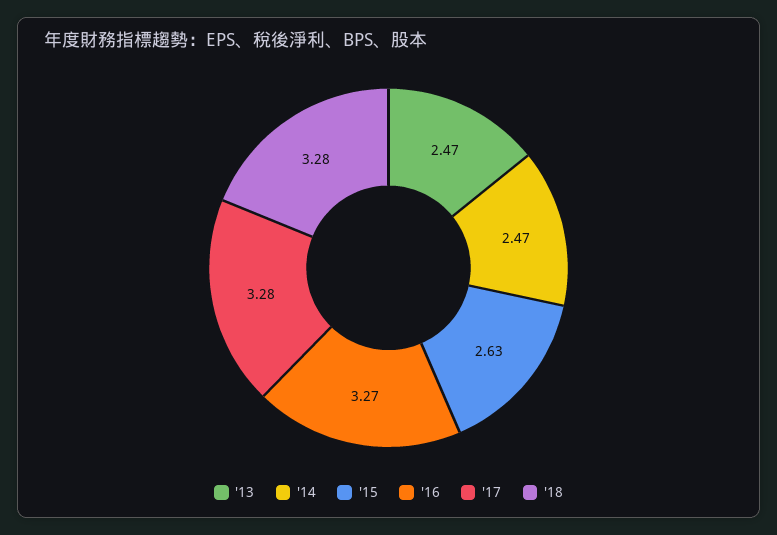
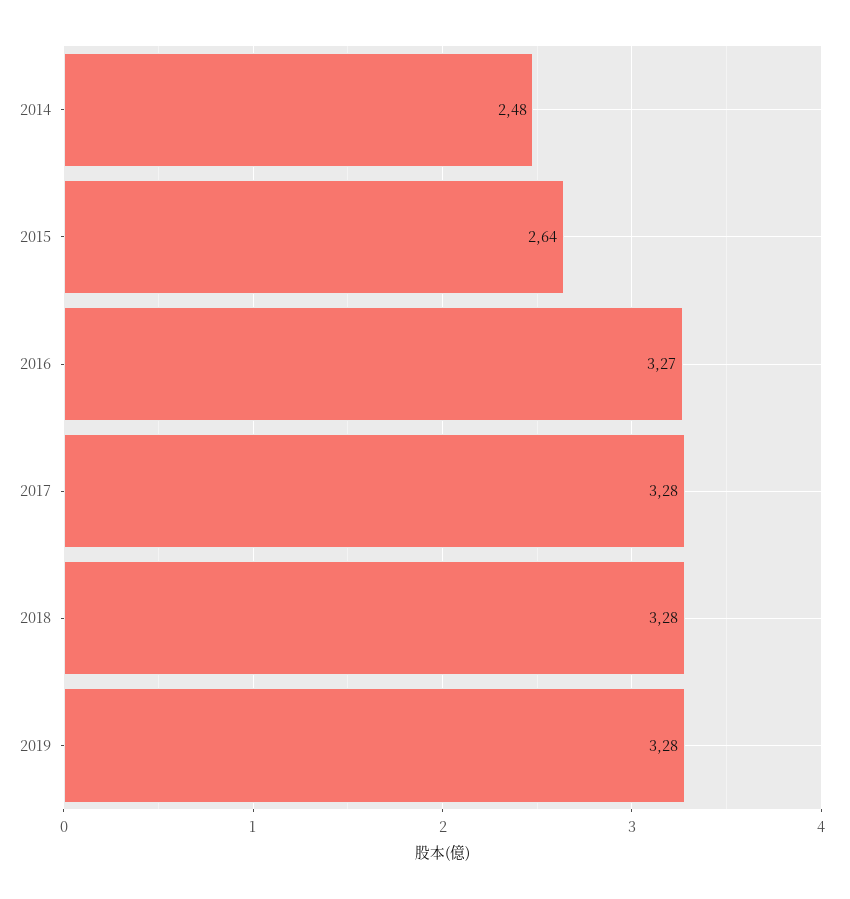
'13: 2.47 -> none
'14: 2.47 -> 2.48
'15: 2.63 -> 2.64
2019: none -> 3.28

